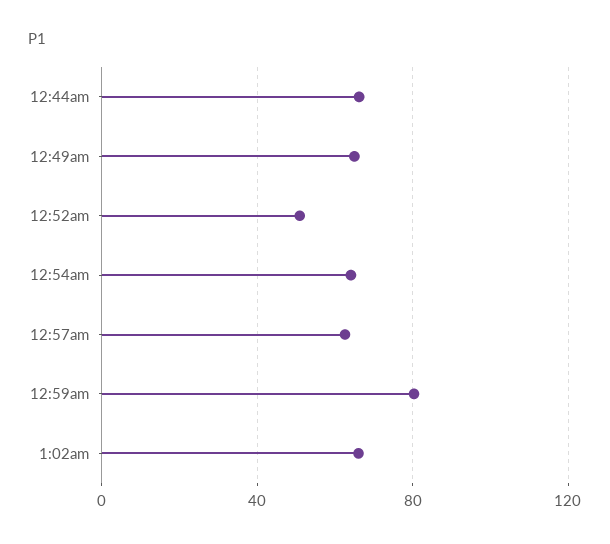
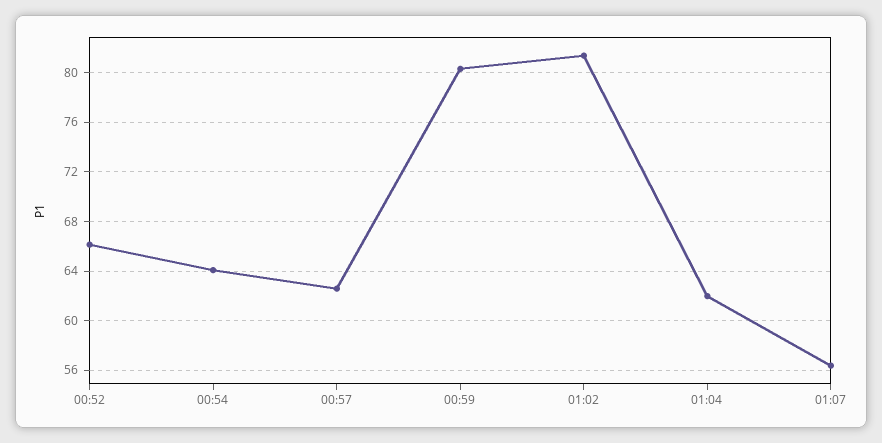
12:44am: 65 -> none
12:49am: 65 -> none
12:52am: 50 -> 66
1:02am: 65 -> 81.5
01:04: none -> 62
01:07: none -> 56.5

